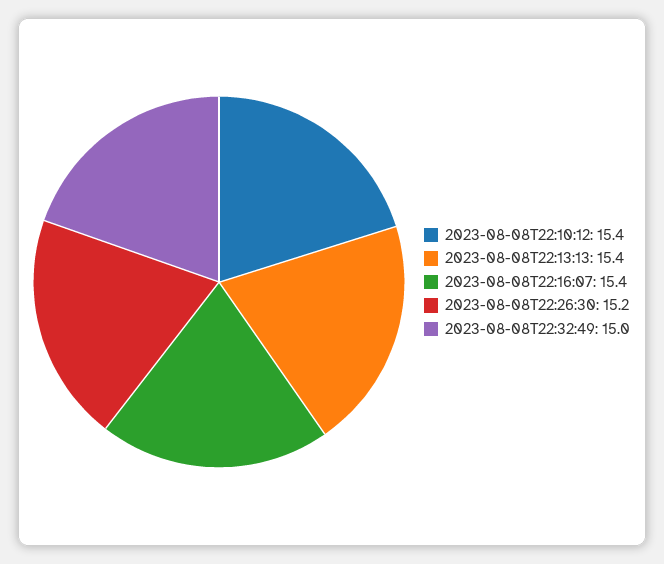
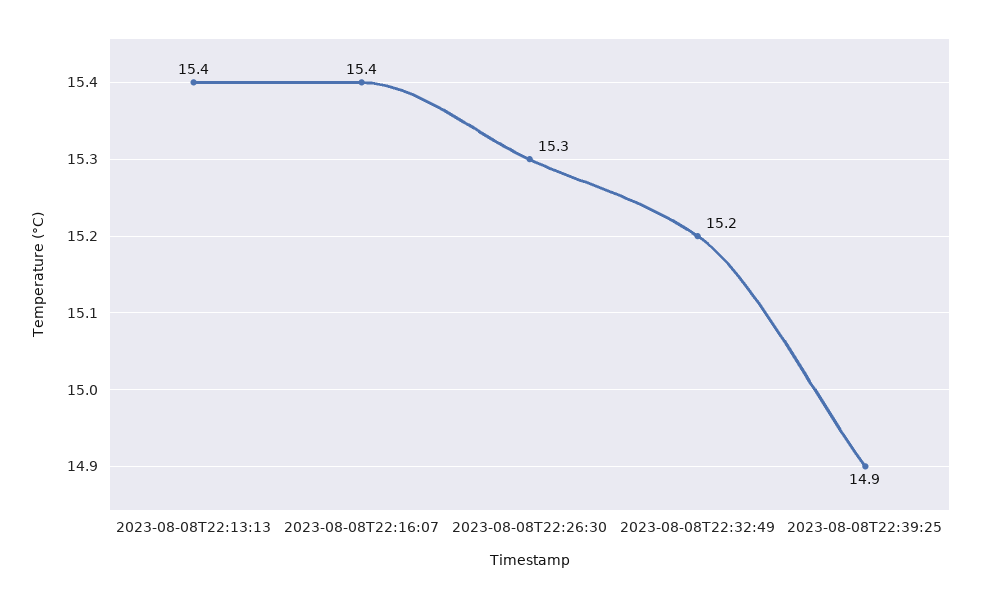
2023-08-08T22:10:12: 15.4 -> none
2023-08-08T22:26:30: 15.2 -> 15.3
2023-08-08T22:32:49: 15 -> 15.2
2023-08-08T22:39:25: none -> 14.9

